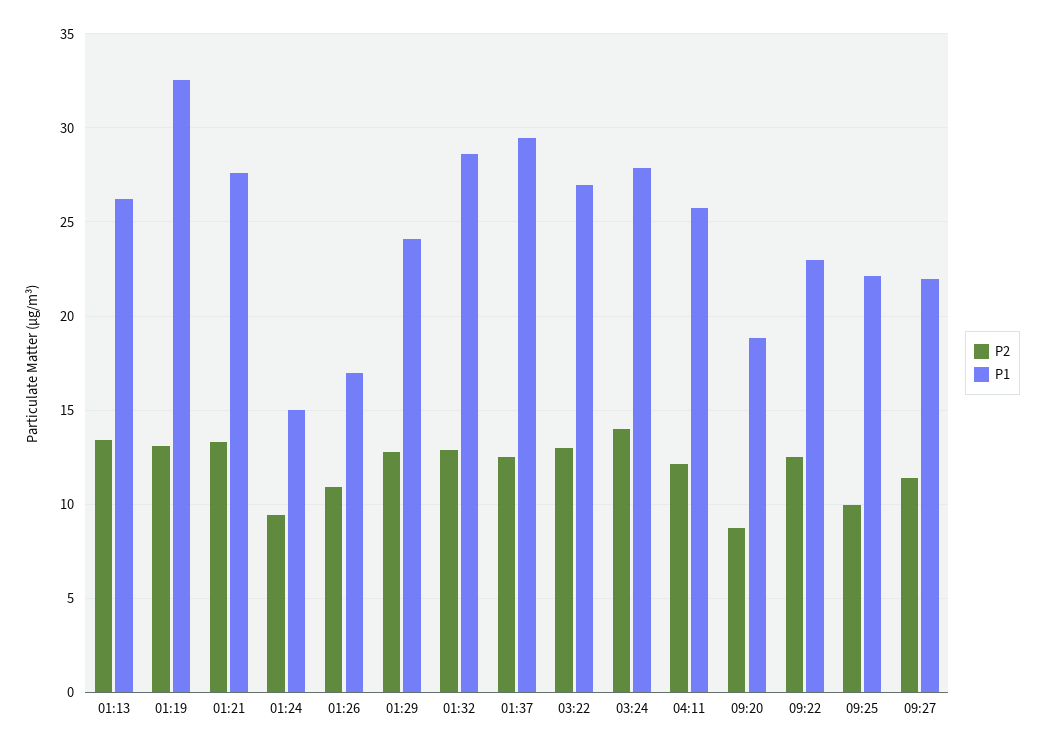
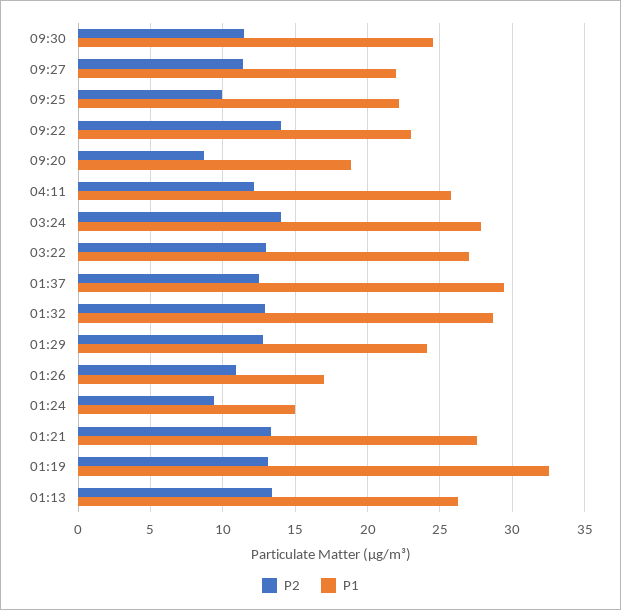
P2, 09:22: 12.5 -> 14
P2, 09:30: none -> 11.5
P1, 09:30: none -> 24.5

